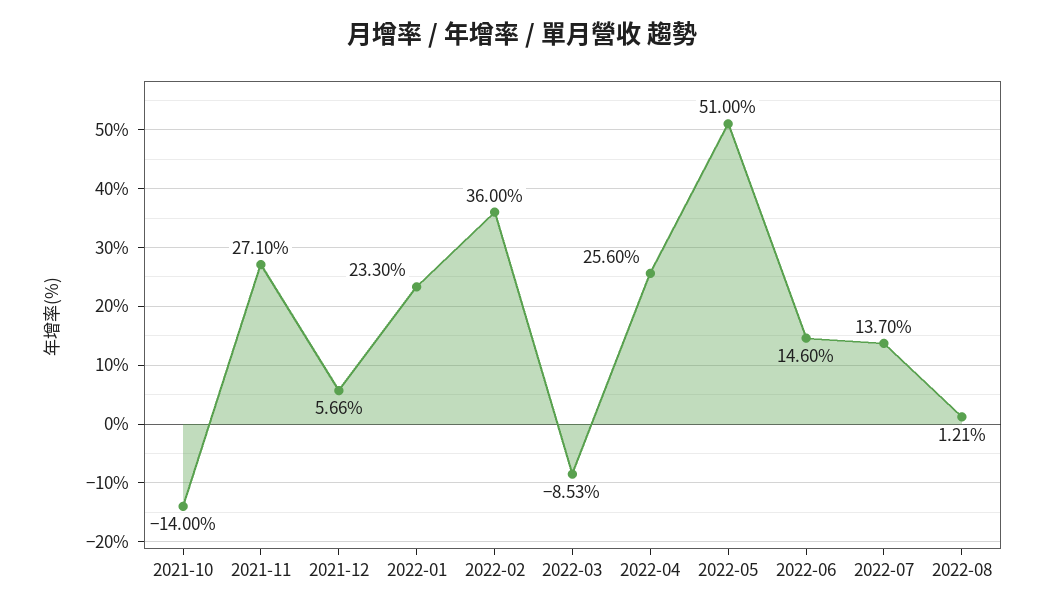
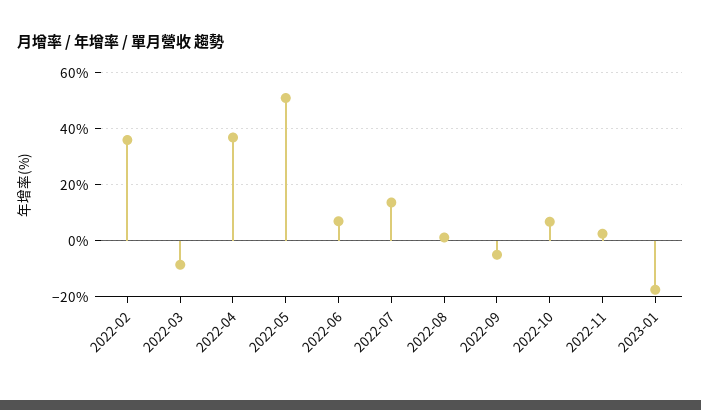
2021-10: -14 -> none
2021-11: 27.1 -> none
2021-12: 5.66 -> none
2022-01: 23.3 -> none
2022-04: 25.6 -> 37.5
2022-06: 14.6 -> 7.5
2022-09: none -> -5
2022-10: none -> 7.5
2022-11: none -> 2.5
2023-01: none -> -17.5

